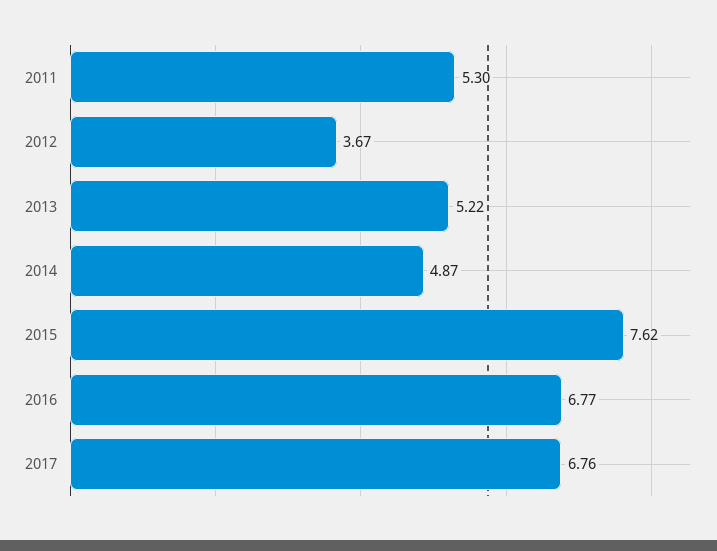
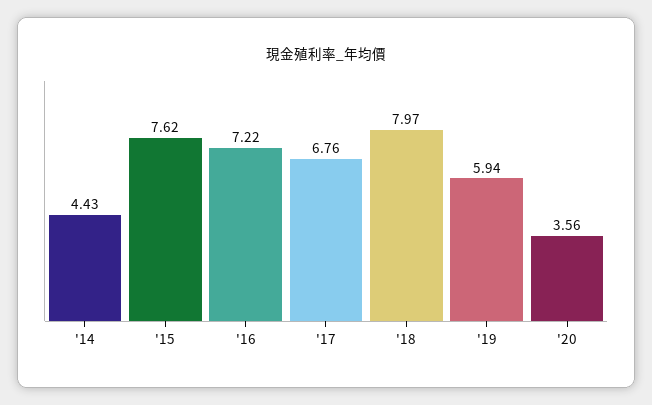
2011: 5.3 -> none
2012: 3.67 -> none
2013: 5.22 -> none
2014: 4.87 -> 4.43
2016: 6.77 -> 7.22
'18: none -> 7.97
'19: none -> 5.94
'20: none -> 3.56

